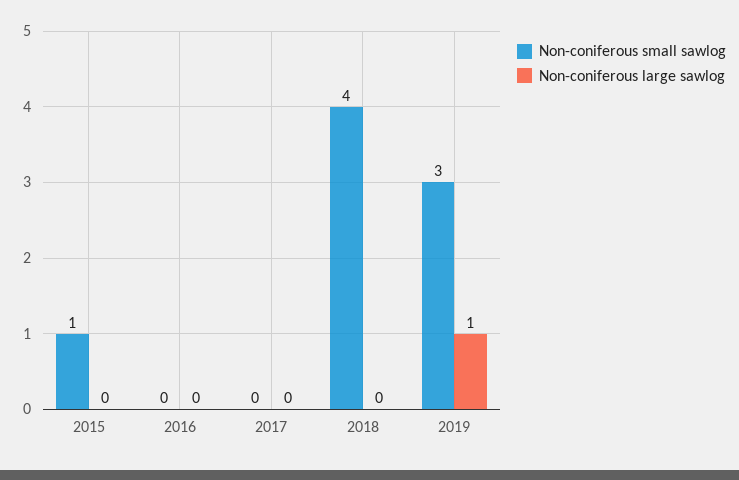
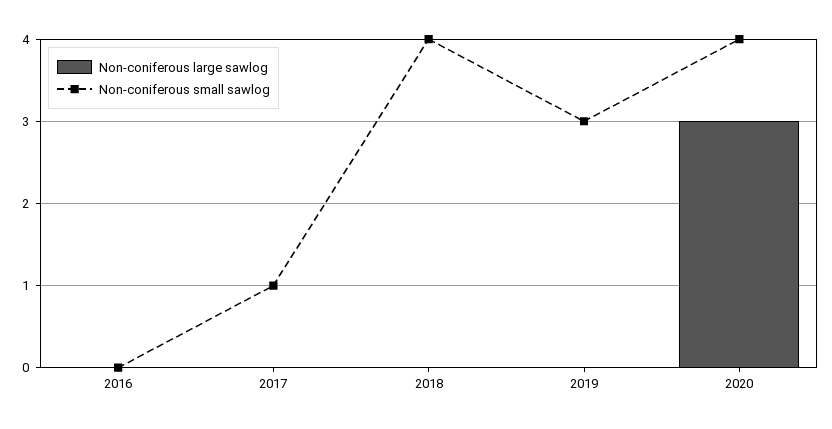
Non-coniferous small sawlog, 2015: 1 -> none
Non-coniferous large sawlog, 2015: 0 -> none
Non-coniferous small sawlog, 2017: 0 -> 1
Non-coniferous large sawlog, 2019: 1 -> 0
Non-coniferous large sawlog, 2020: none -> 3
Non-coniferous small sawlog, 2020: none -> 4

